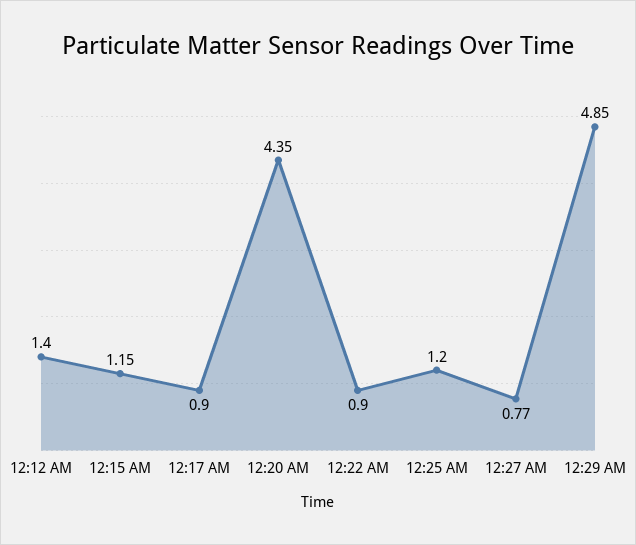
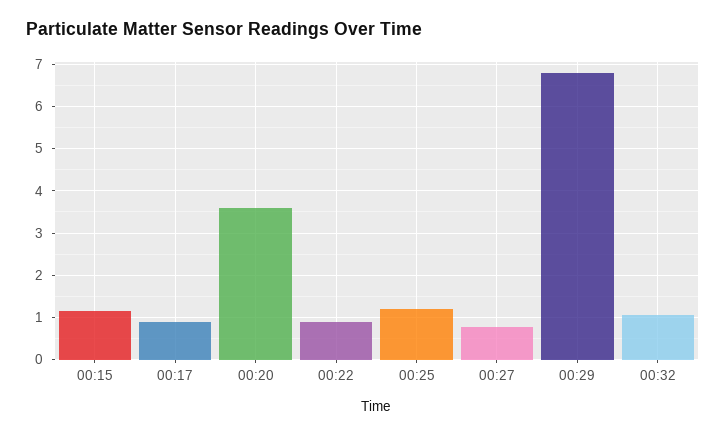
12:12 AM: 1.4 -> none
12:20 AM: 4.35 -> 3.6
12:29 AM: 4.85 -> 6.8
00:32: none -> 1

